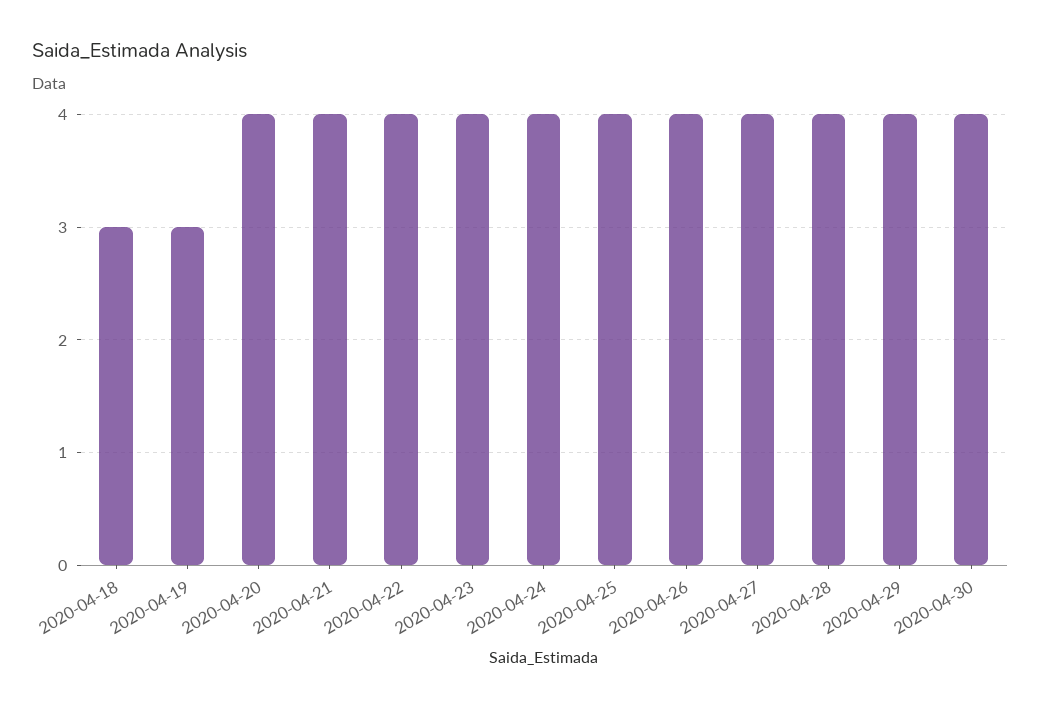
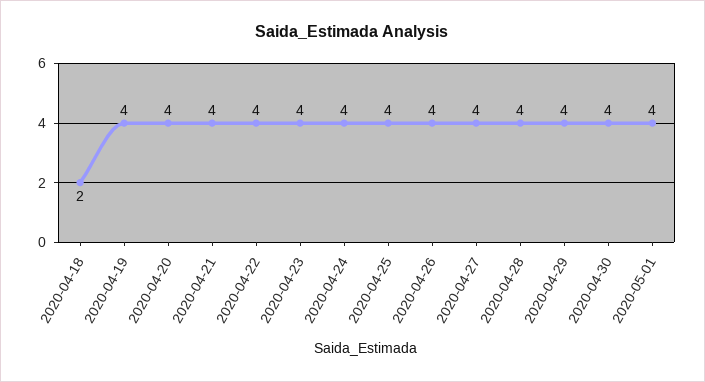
2020-04-18: 3 -> 2
2020-04-19: 3 -> 4
2020-05-01: none -> 4

